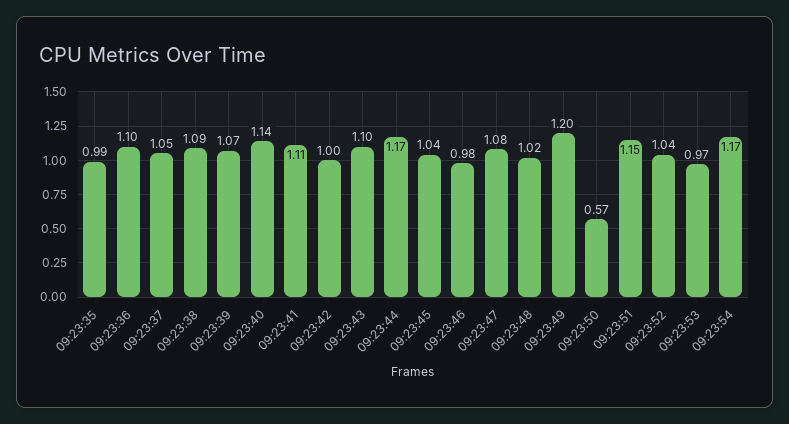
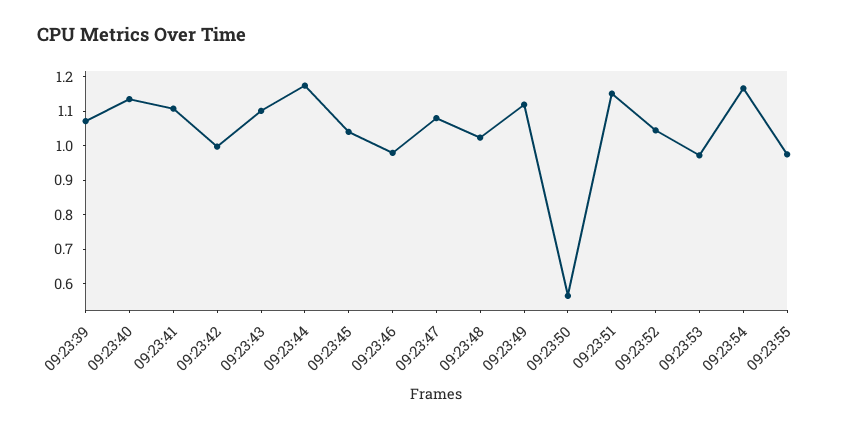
09:23:35: 0.99 -> none
09:23:36: 1.1 -> none
09:23:37: 1.05 -> none
09:23:38: 1.09 -> none
09:23:49: 1.2 -> 1.125
09:23:55: none -> 0.975

